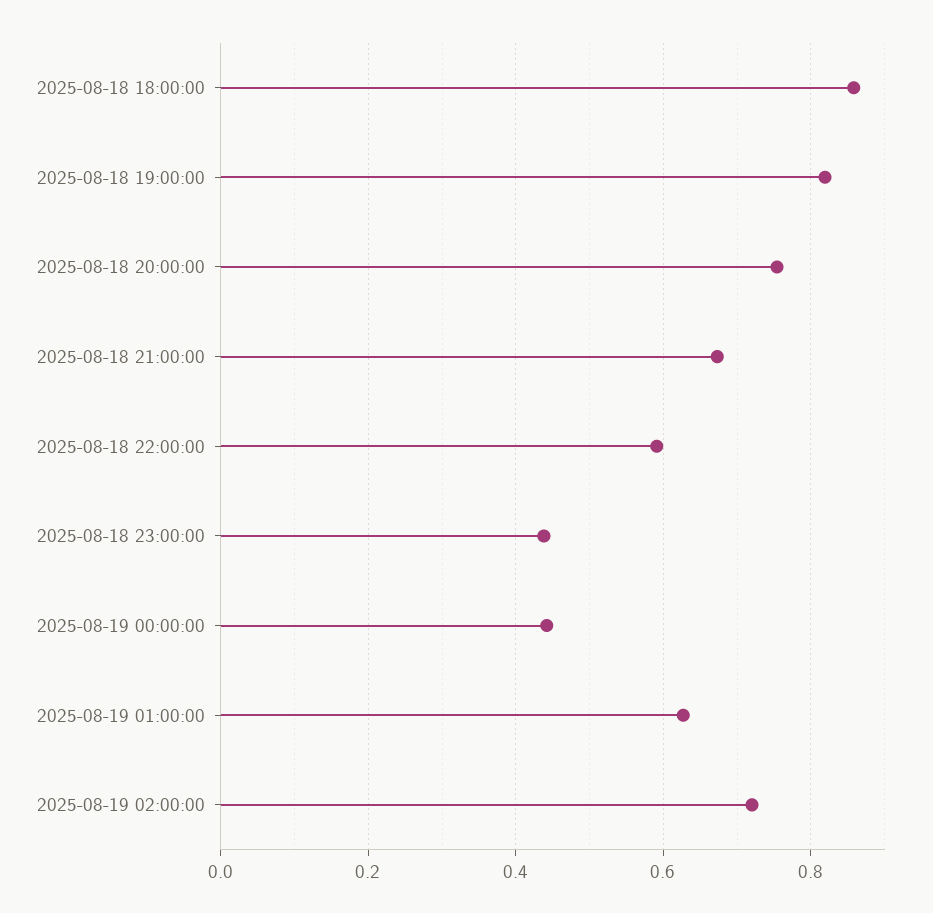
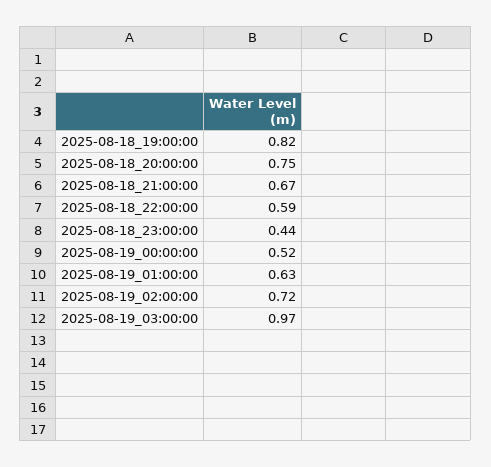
2025-08-18 18:00:00: 0.86 -> none
2025-08-19 00:00:00: 0.44 -> 0.52
2025-08-19_03:00:00: none -> 0.97

